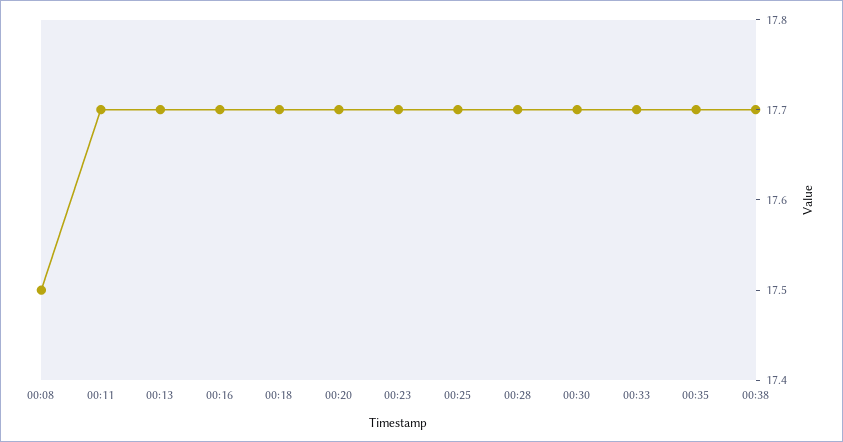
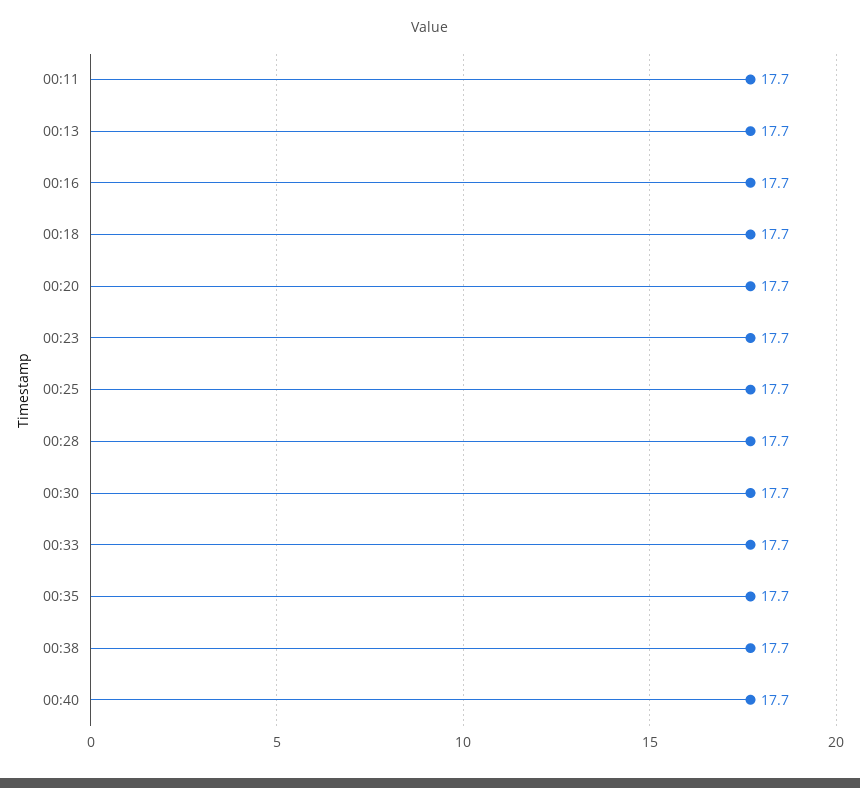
00:08: 17.5 -> none
00:40: none -> 17.7

